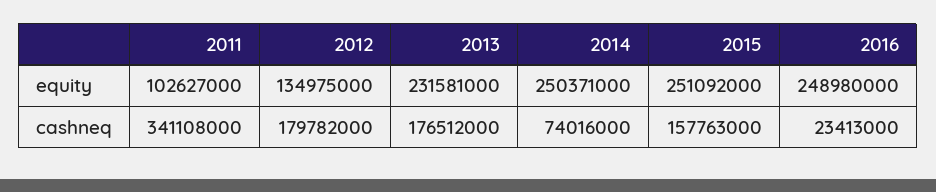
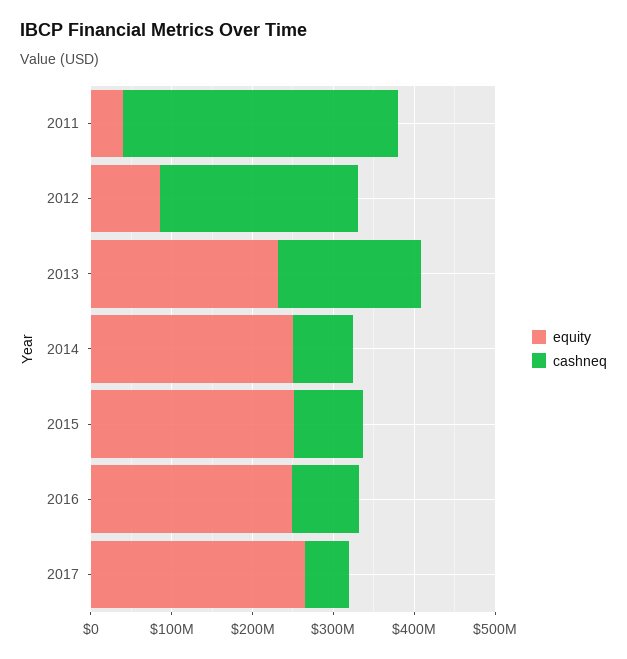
equity, 2011: 102627000 -> 40000000
equity, 2012: 134975000 -> 80000000
cashneq, 2012: 179782000 -> 240000000
cashneq, 2015: 157763000 -> 80000000
cashneq, 2016: 23413000 -> 80000000
equity, 2017: none -> 260000000
cashneq, 2017: none -> 60000000

